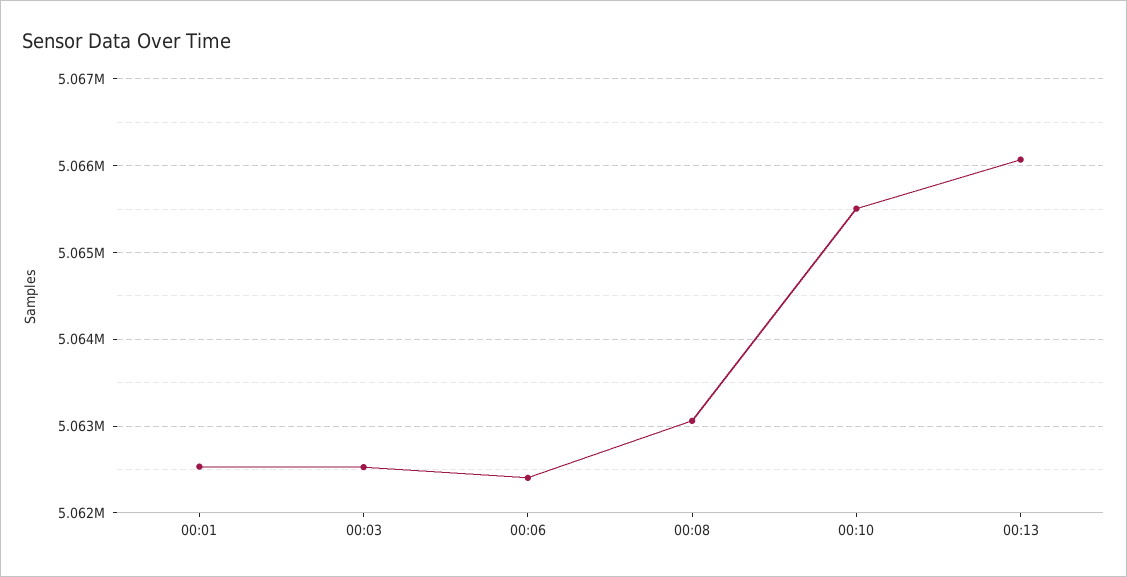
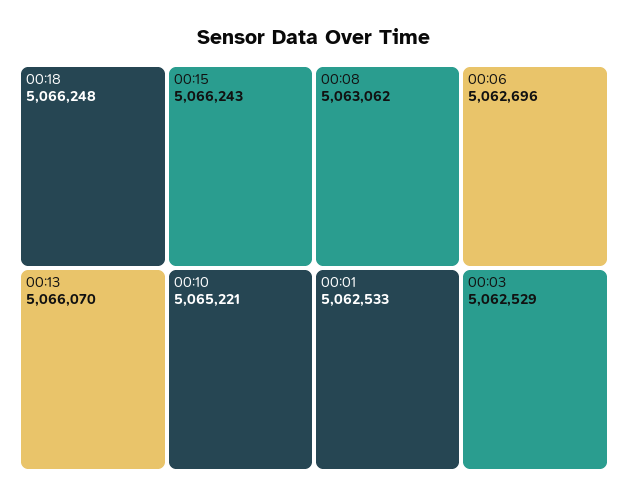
00:06: 5062400 -> 5062696
00:10: 5065500 -> 5065221
00:18: none -> 5066248
00:15: none -> 5066243

